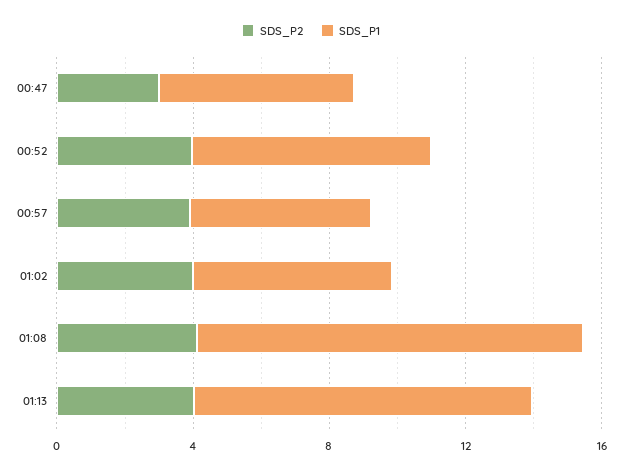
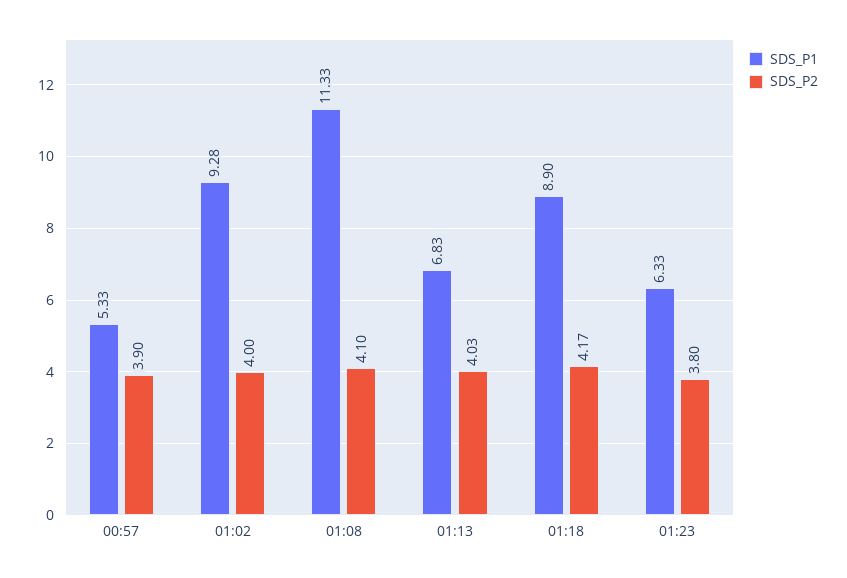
SDS_P2, 00:47: 3 -> none
SDS_P1, 00:47: 6 -> none
SDS_P2, 00:52: 4 -> none
SDS_P1, 00:52: 7 -> none
SDS_P1, 01:02: 6 -> 9.28
SDS_P1, 01:13: 10 -> 6.83
SDS_P1, 01:18: none -> 8.9
SDS_P2, 01:18: none -> 4.17
SDS_P1, 01:23: none -> 6.33
SDS_P2, 01:23: none -> 3.8

